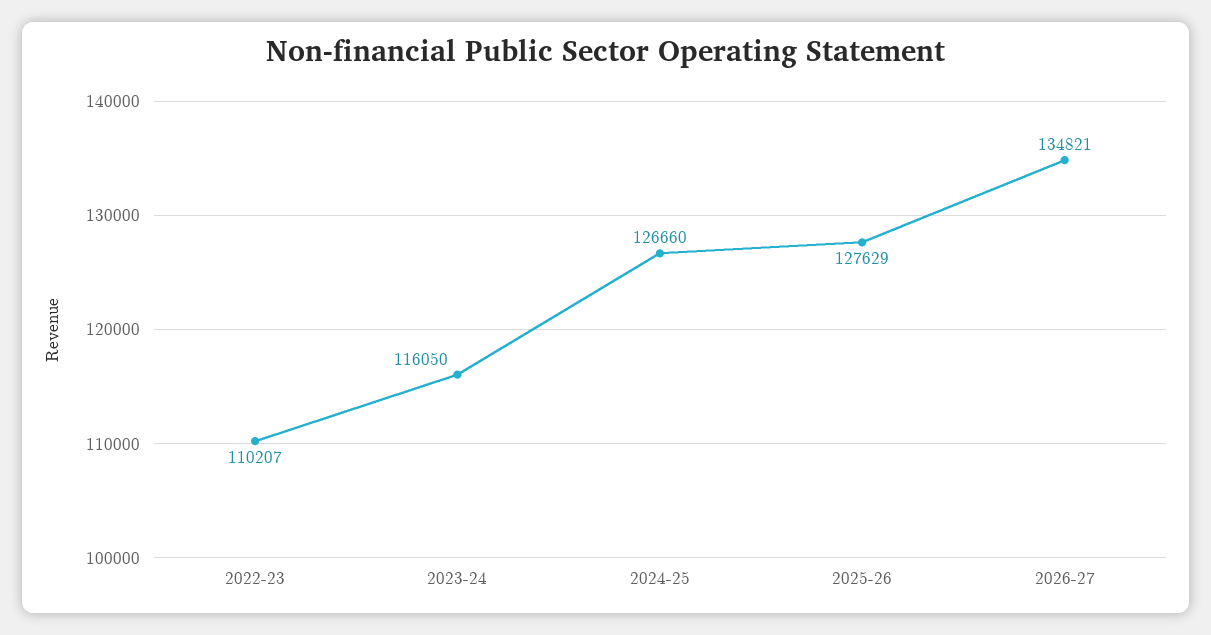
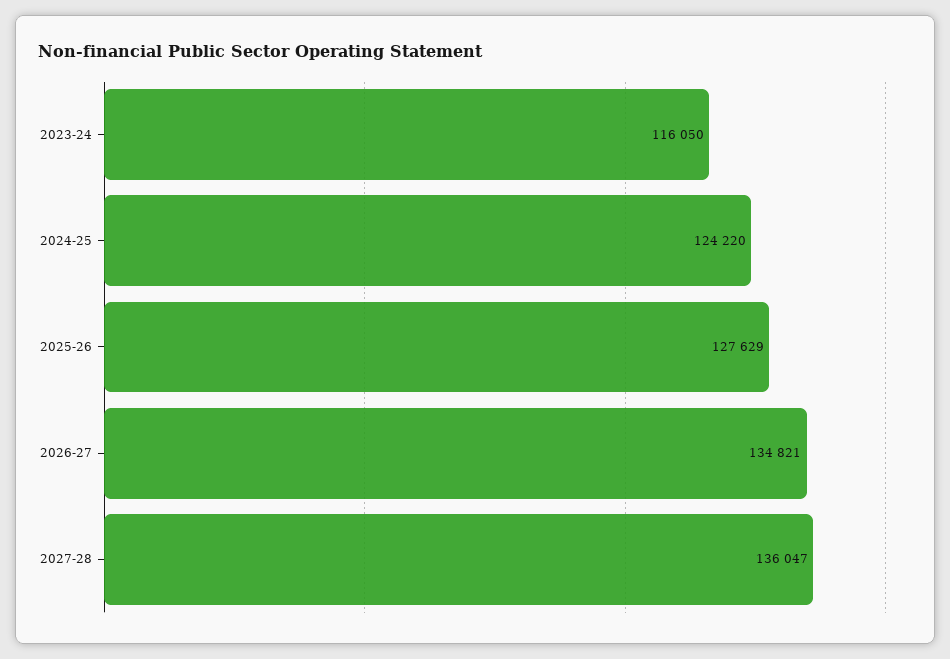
2022-23: 110207 -> none
2024-25: 126660 -> 124220
2027-28: none -> 136047

